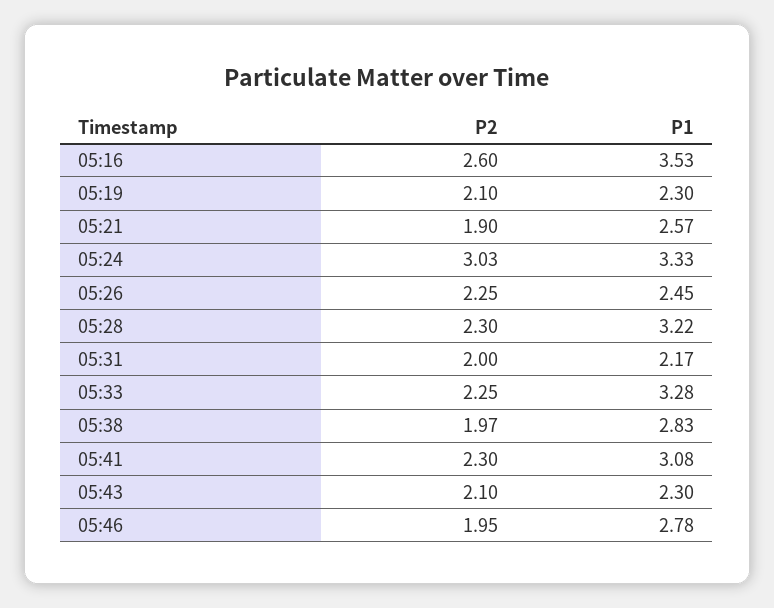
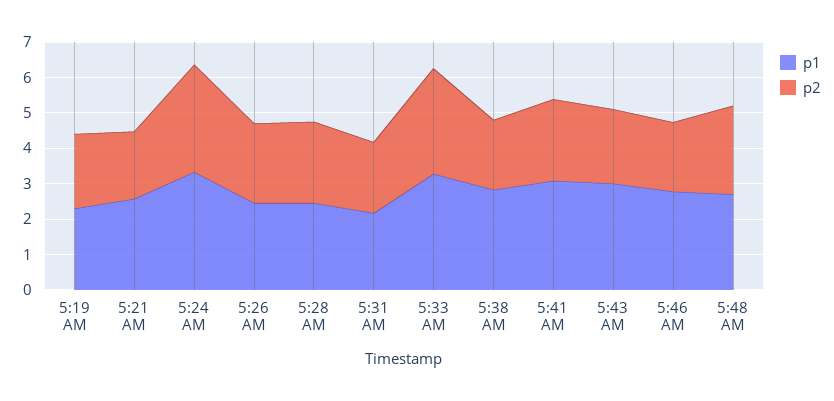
P2, 05:16: 2.6 -> none
P1, 05:16: 3.53 -> none
P1, 05:28: 3.22 -> 2.5
P2, 05:33: 2.25 -> 3
P1, 05:43: 2.3 -> 3
P1, 5:48 AM: none -> 2.75
P2, 5:48 AM: none -> 2.5

